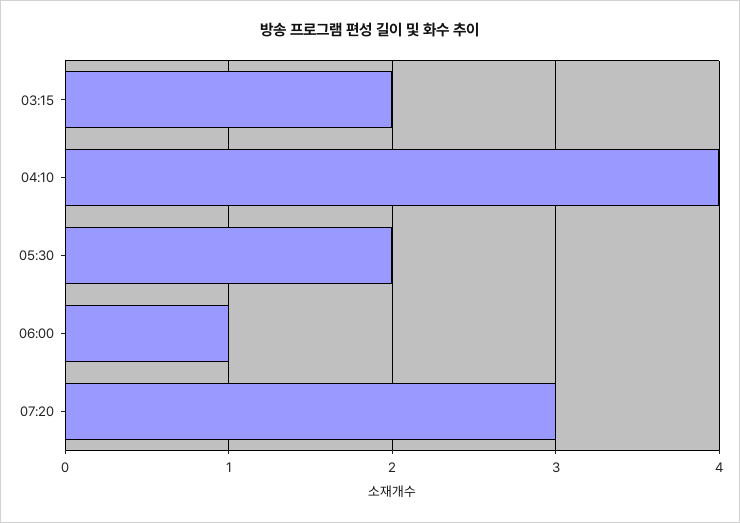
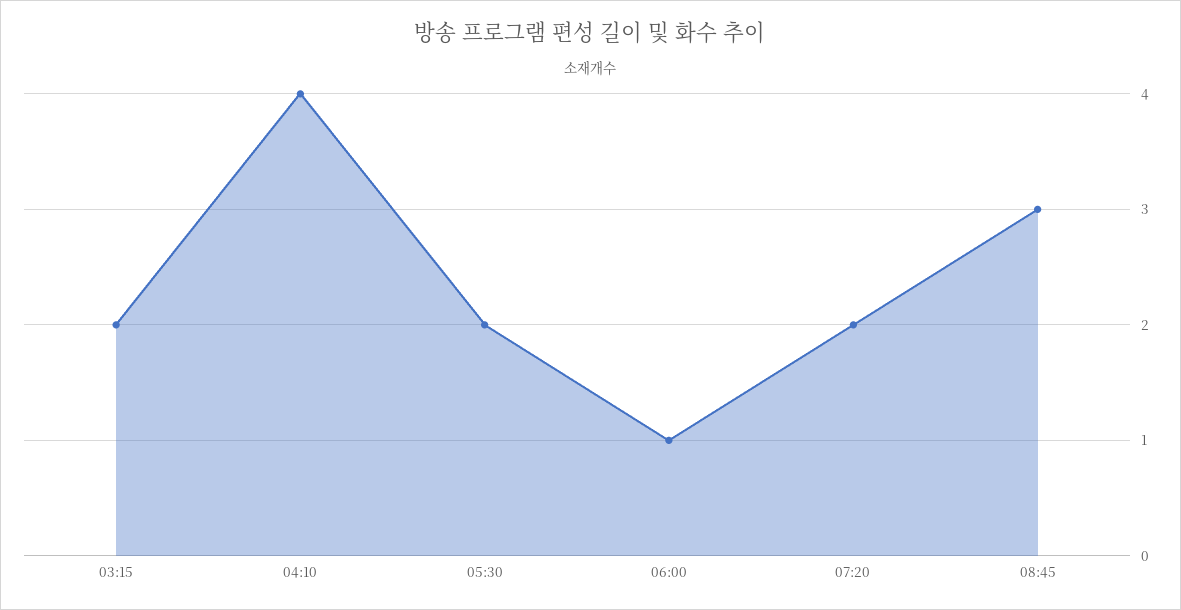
07:20: 3 -> 2
08:45: none -> 3

